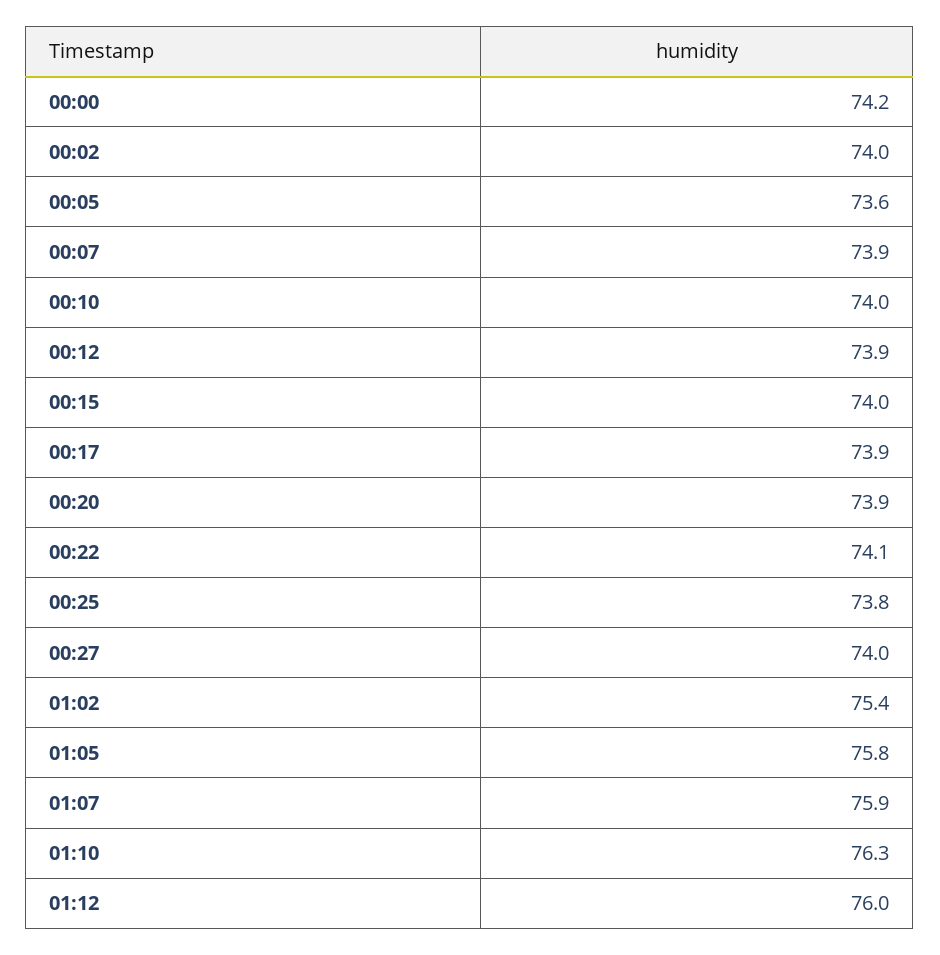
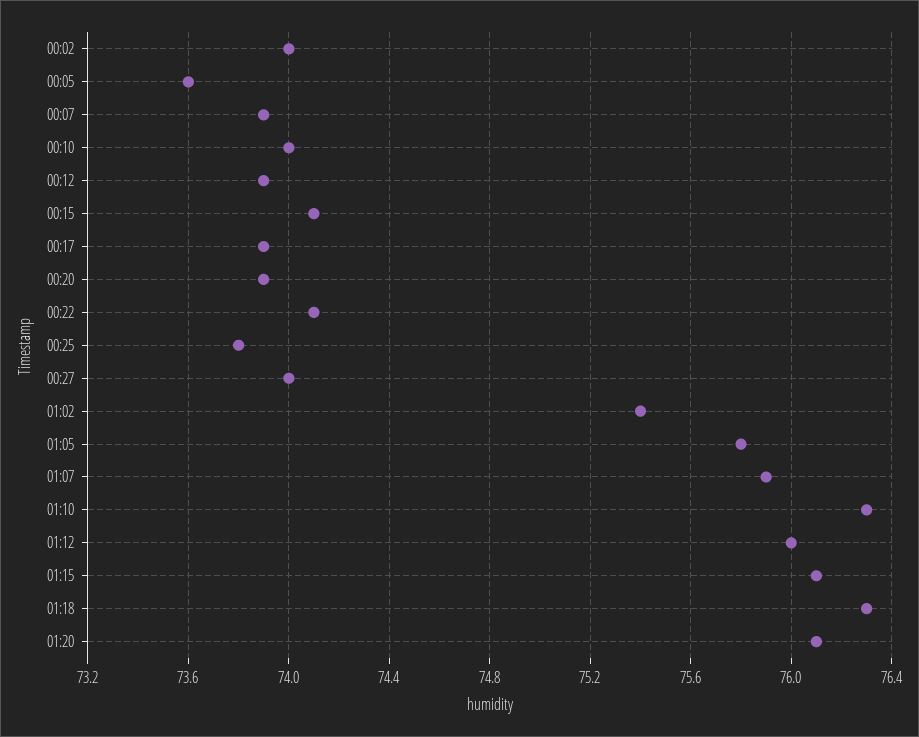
00:00: 74.2 -> none
00:15: 74 -> 74.1
01:15: none -> 76.1
01:18: none -> 76.3
01:20: none -> 76.1

